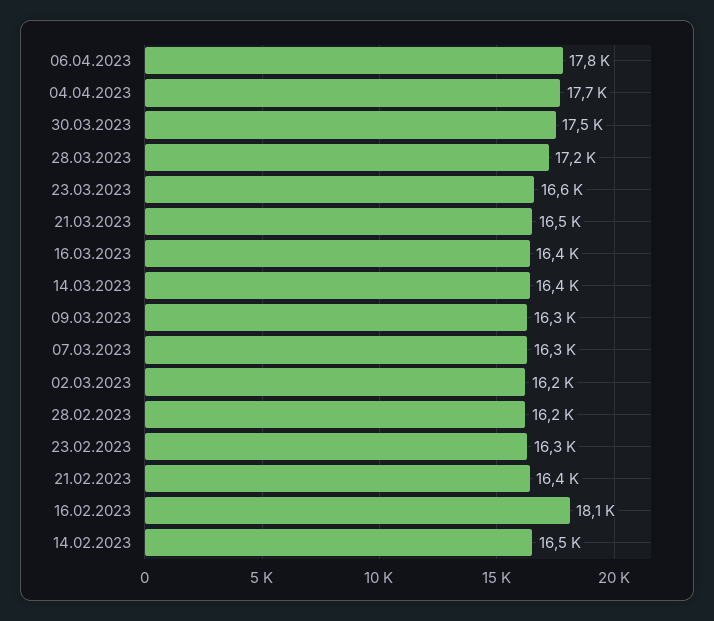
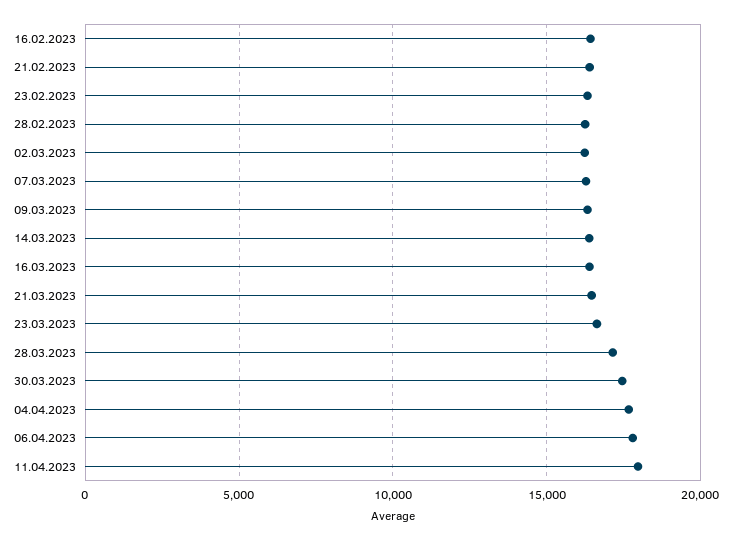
16.02.2023: 18100 -> 16500
14.02.2023: 16500 -> none
11.04.2023: none -> 18000

